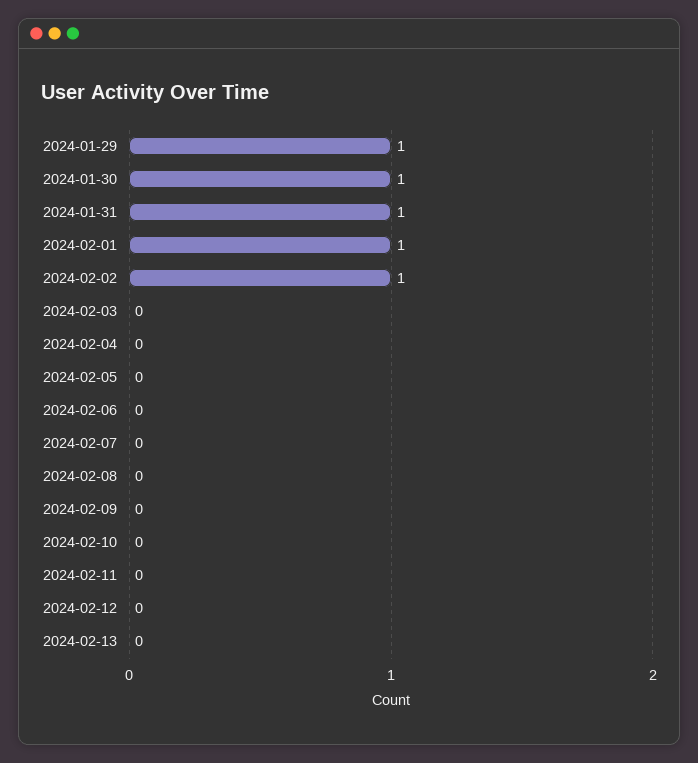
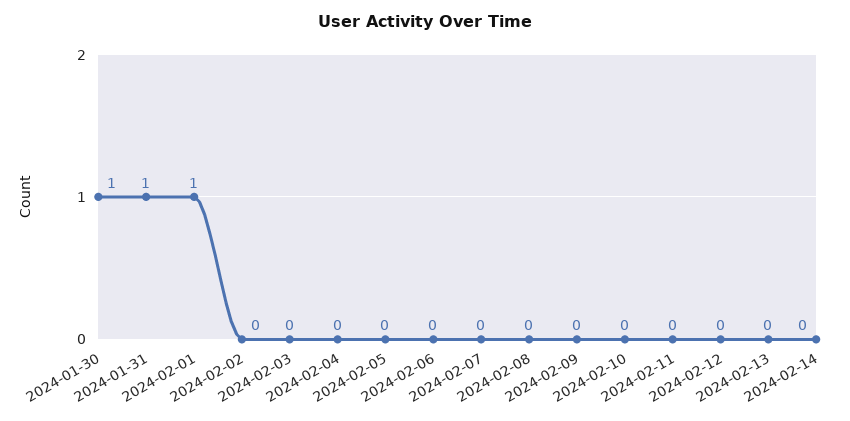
2024-01-29: 1 -> none
2024-02-02: 1 -> 0
2024-02-14: none -> 0

